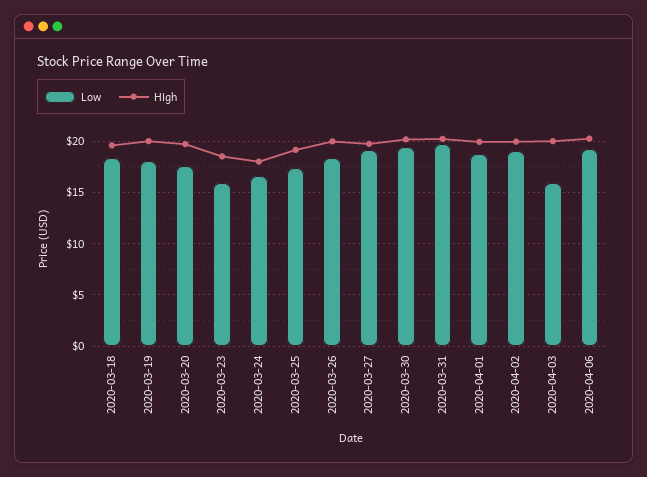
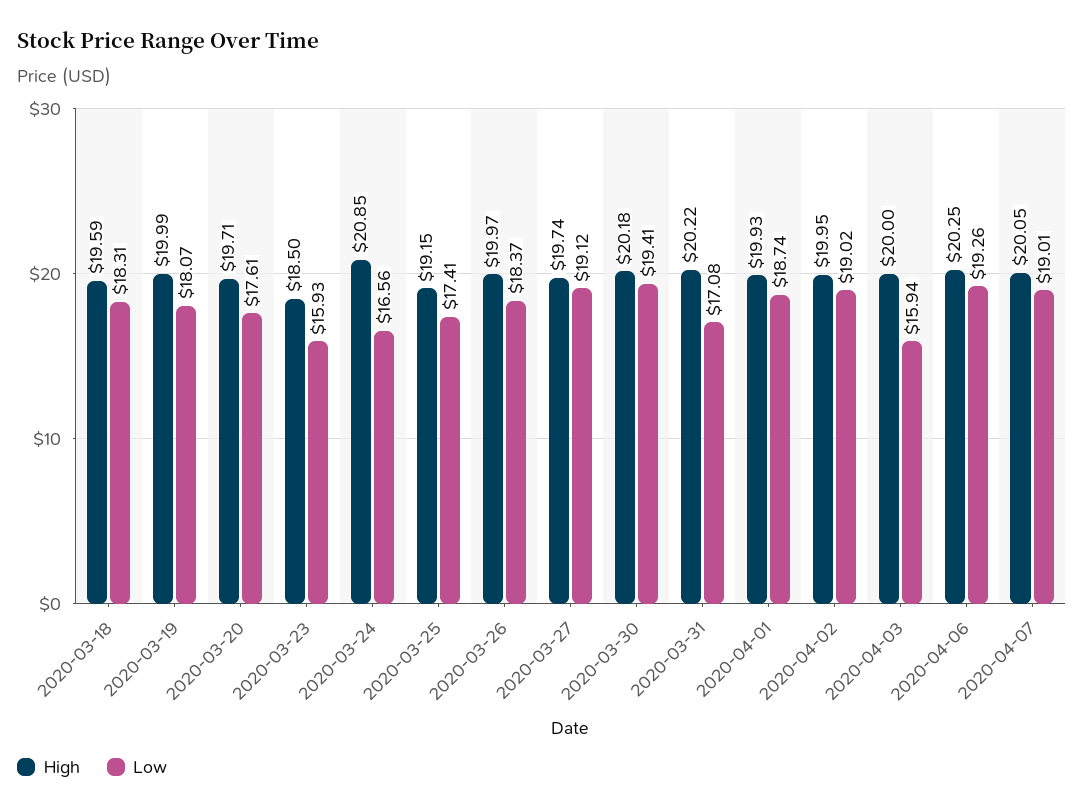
High, 2020-03-24: 18 -> 20.85
Low, 2020-03-31: 20 -> 17.08
High, 2020-04-07: none -> 20.05
Low, 2020-04-07: none -> 19.01

